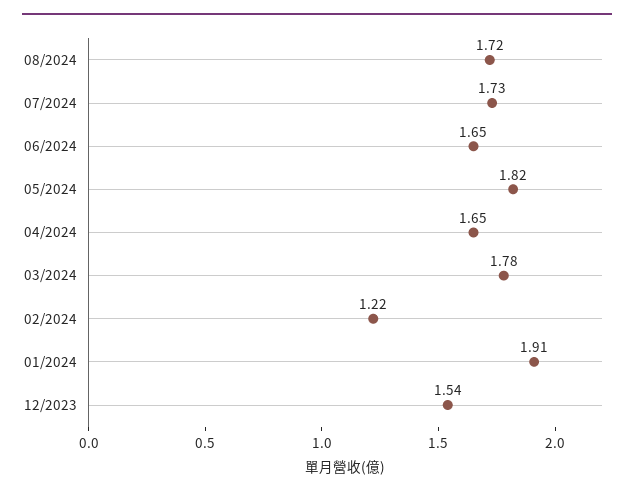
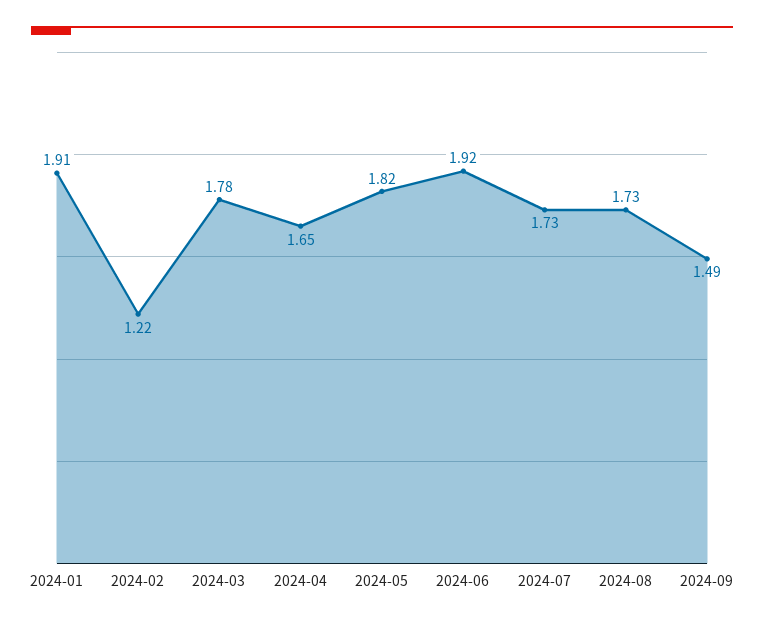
08/2024: 1.72 -> 1.73
06/2024: 1.65 -> 1.92
12/2023: 1.54 -> none
2024-09: none -> 1.49

